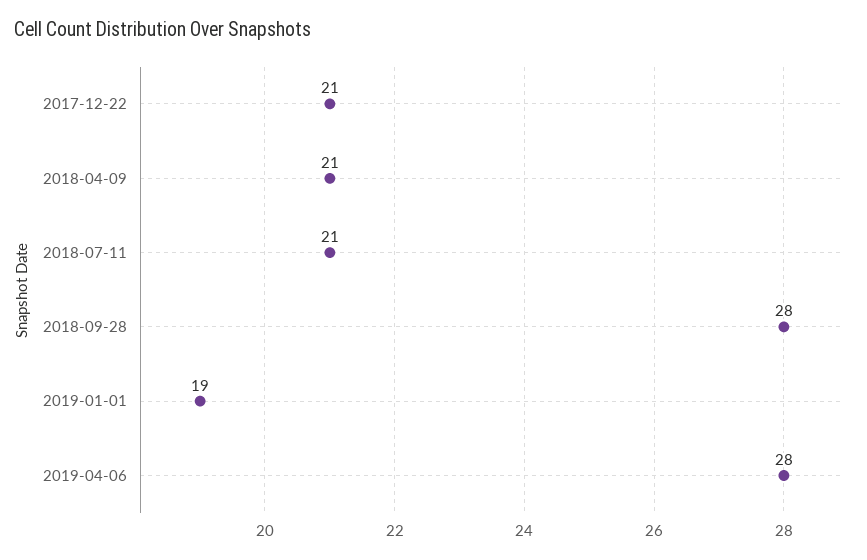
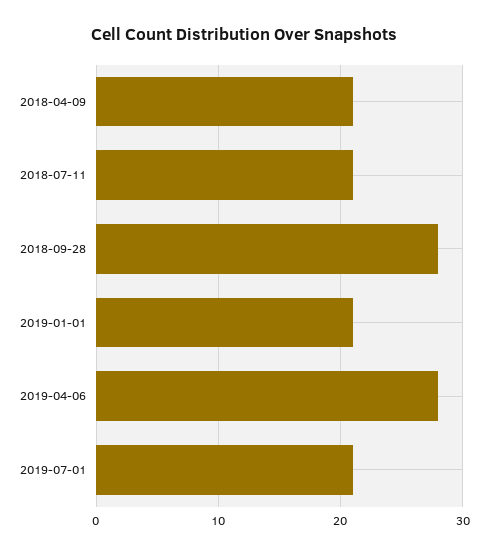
2017-12-22: 21 -> none
2019-01-01: 19 -> 21
2019-07-01: none -> 21

